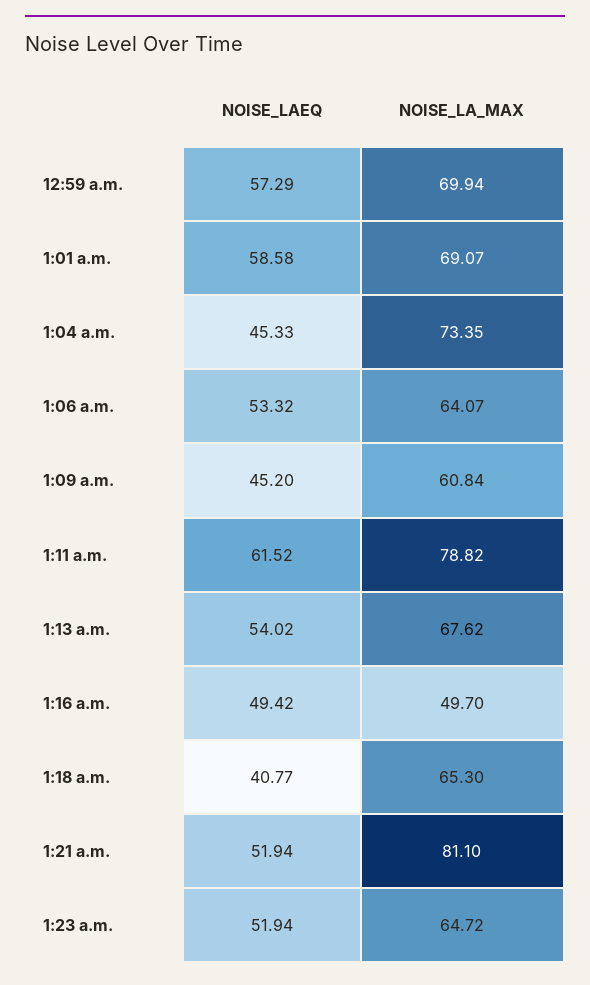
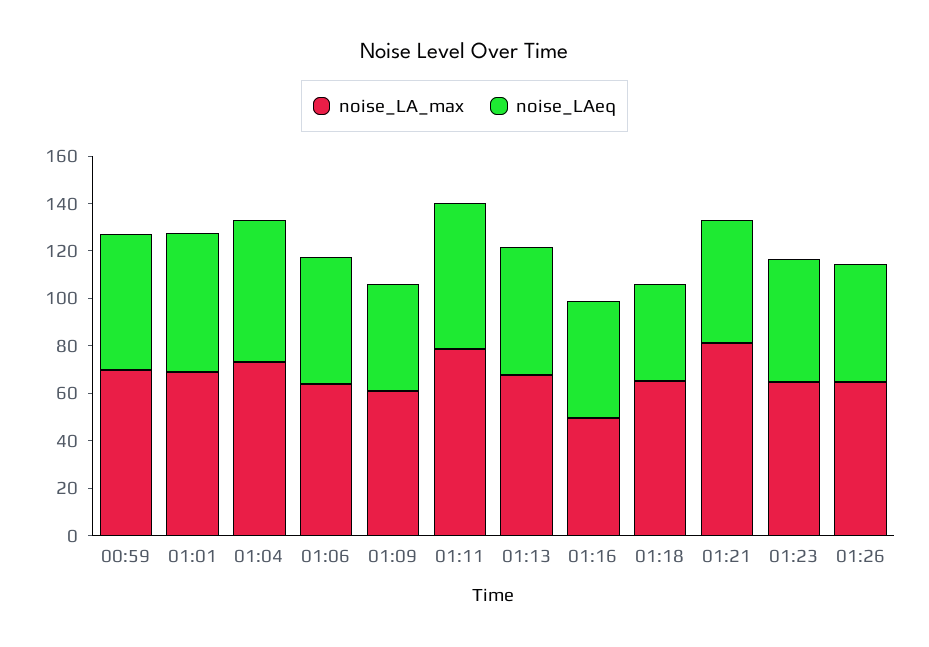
NOISE_LAEQ, 1:04 a.m.: 45.33 -> 60
NOISE_LA_MAX, 01:26: none -> 65
NOISE_LAEQ, 01:26: none -> 50

